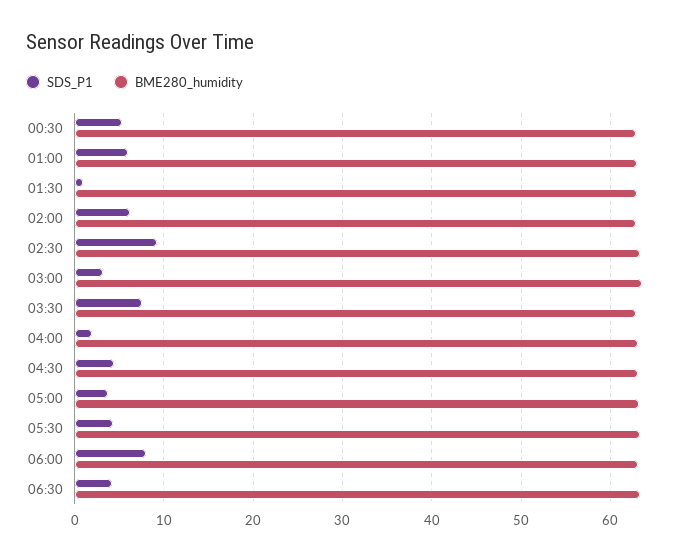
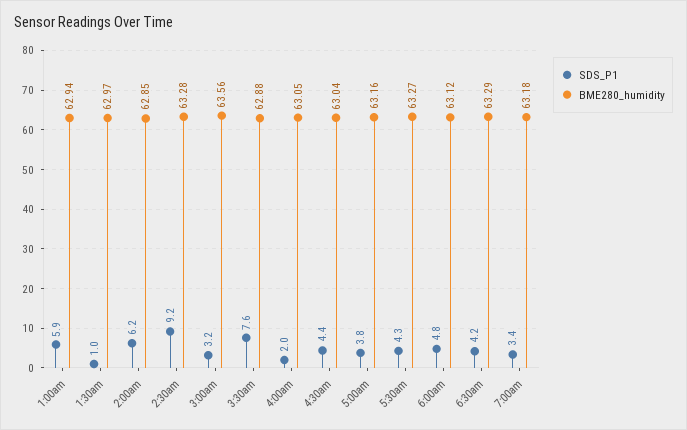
SDS_P1, 00:30: 5 -> none
BME280_humidity, 00:30: 63 -> none
SDS_P1, 06:00: 8 -> 4.8
SDS_P1, 7:00am: none -> 3.4
BME280_humidity, 7:00am: none -> 63.18

